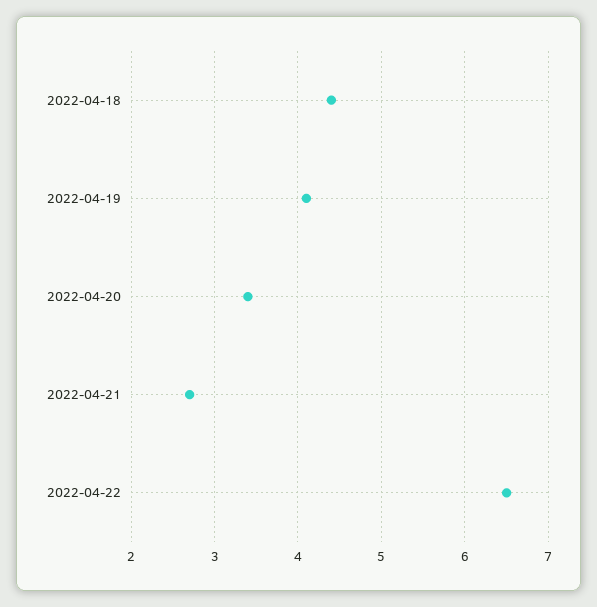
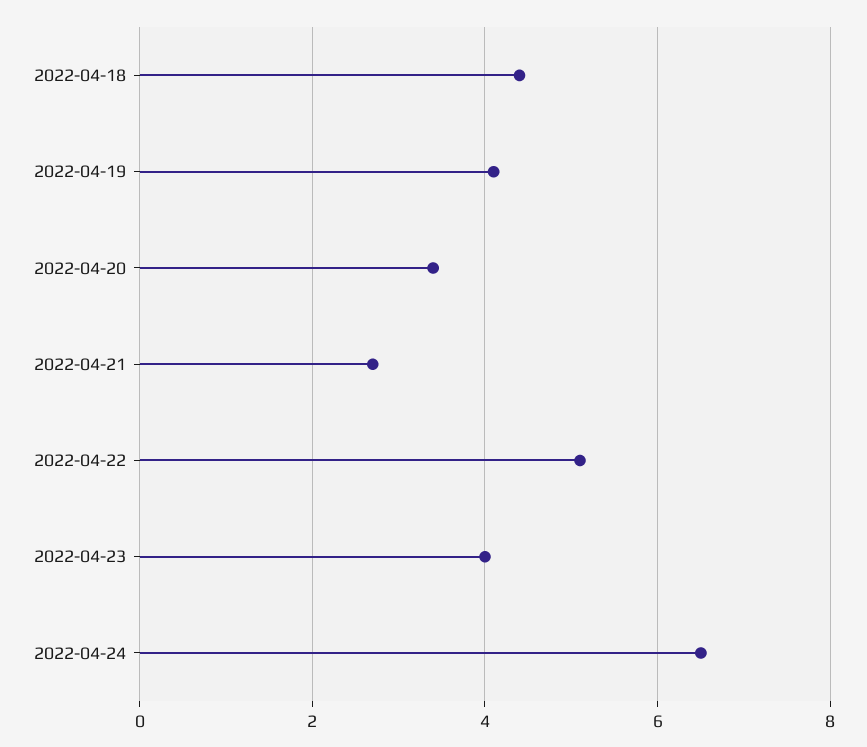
2022-04-22: 6.5 -> 5
2022-04-23: none -> 4
2022-04-24: none -> 6.5

